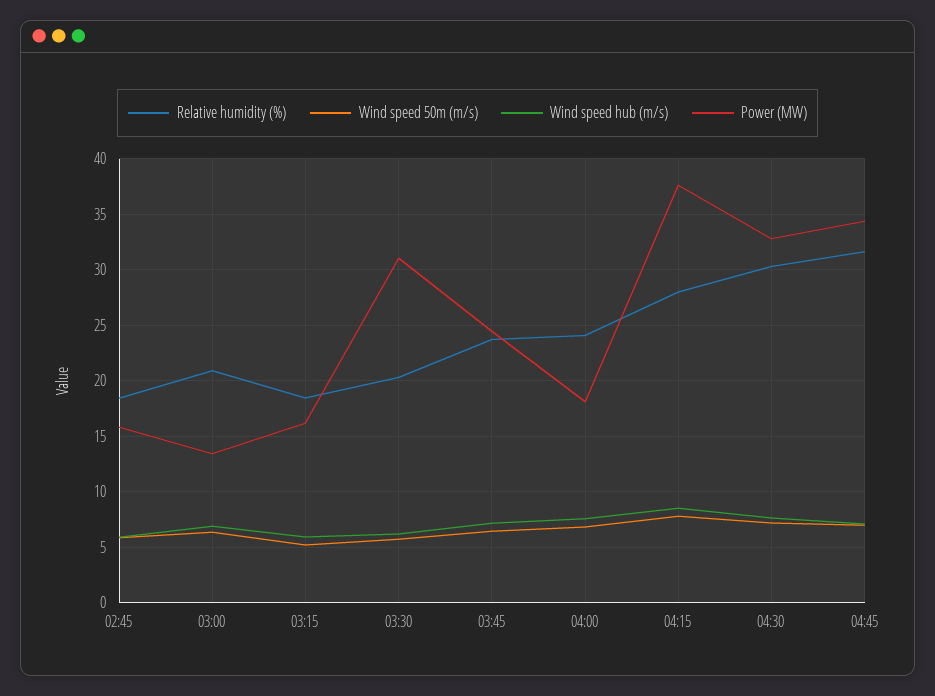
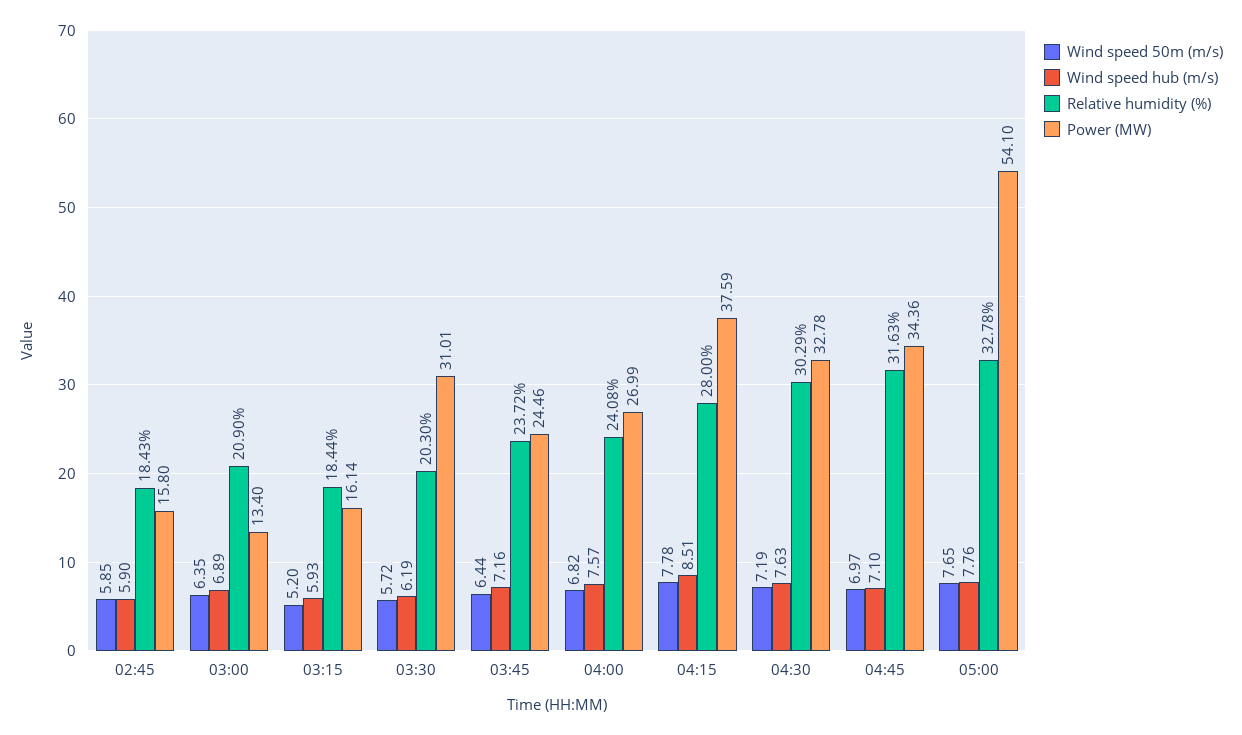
Power (MW), 04:00: 18 -> 26.99
Wind speed 50m (m/s), 05:00: none -> 7.65
Wind speed hub (m/s), 05:00: none -> 7.76
Relative humidity (%), 05:00: none -> 32.78
Power (MW), 05:00: none -> 54.1

